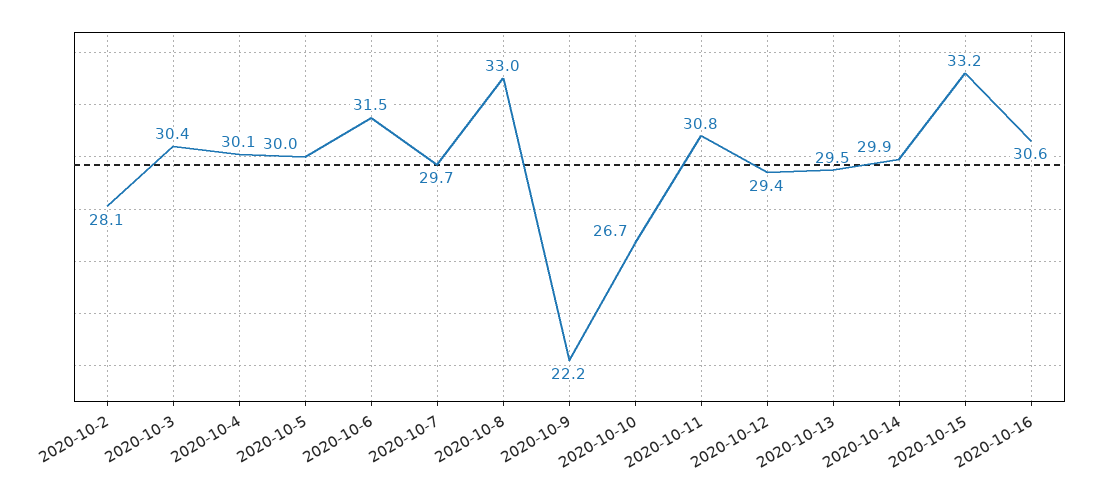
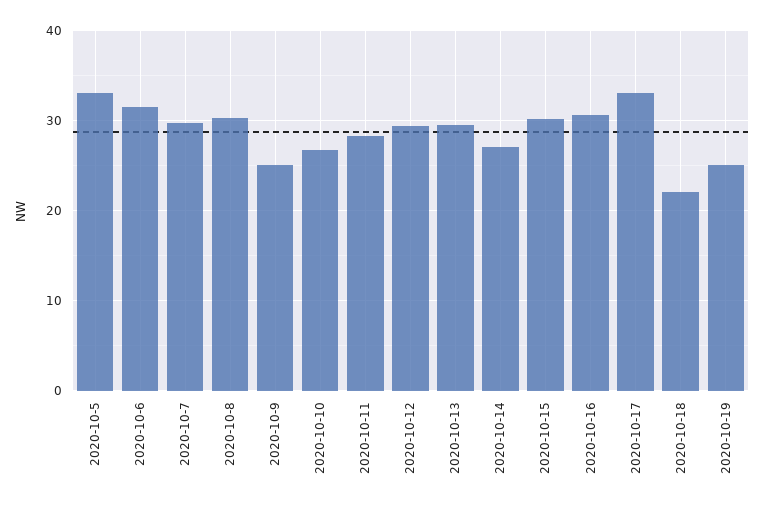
2020-10-2: 28.1 -> none
2020-10-3: 30.4 -> none
2020-10-4: 30.1 -> none
2020-10-5: 30 -> 33
2020-10-8: 33 -> 30
2020-10-9: 22.2 -> 25
2020-10-11: 30.8 -> 28
2020-10-14: 29.9 -> 27
2020-10-15: 33.2 -> 30
2020-10-17: none -> 33
2020-10-18: none -> 22
2020-10-19: none -> 25

